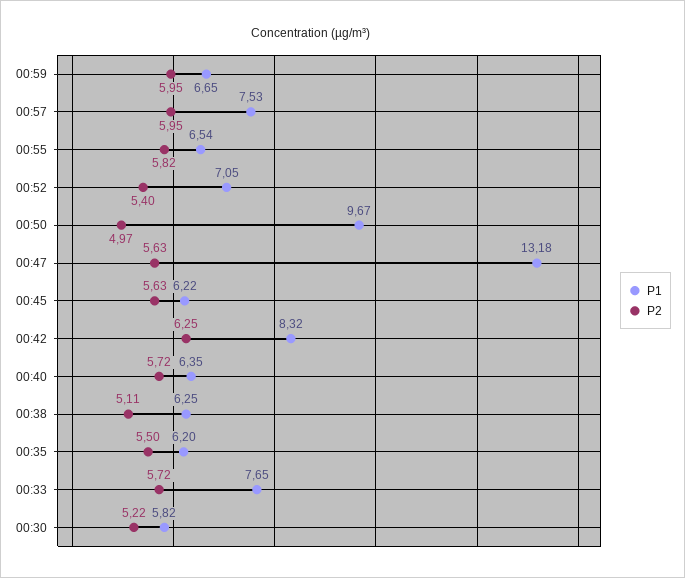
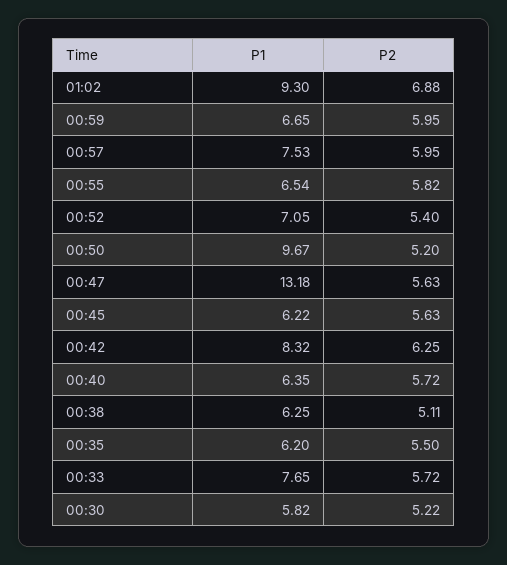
P2, 00:50: 4.97 -> 5.2
P1, 01:02: none -> 9.3
P2, 01:02: none -> 6.88

